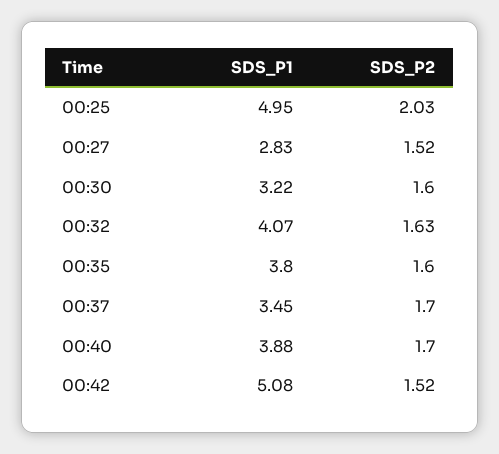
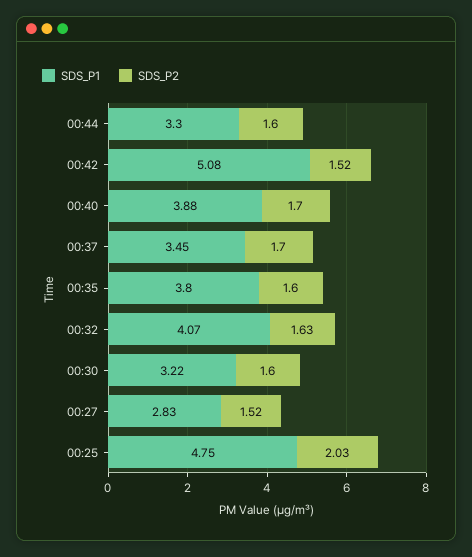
SDS_P1, 00:25: 4.95 -> 4.75
SDS_P1, 00:44: none -> 3.3
SDS_P2, 00:44: none -> 1.6

